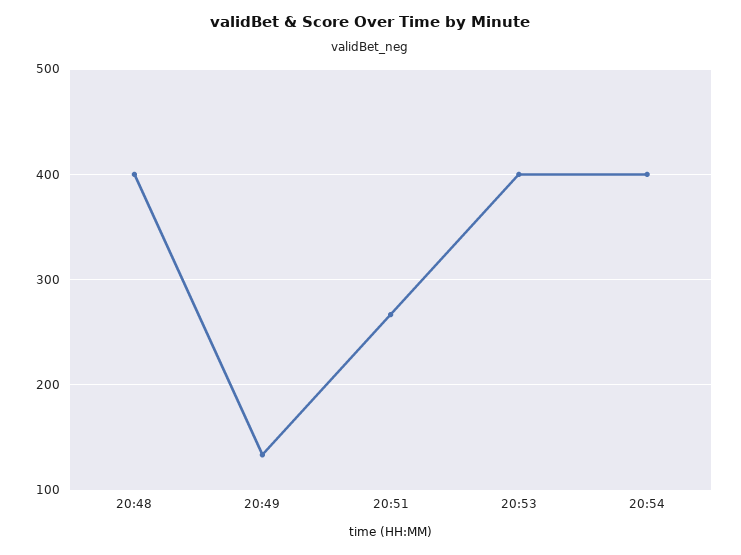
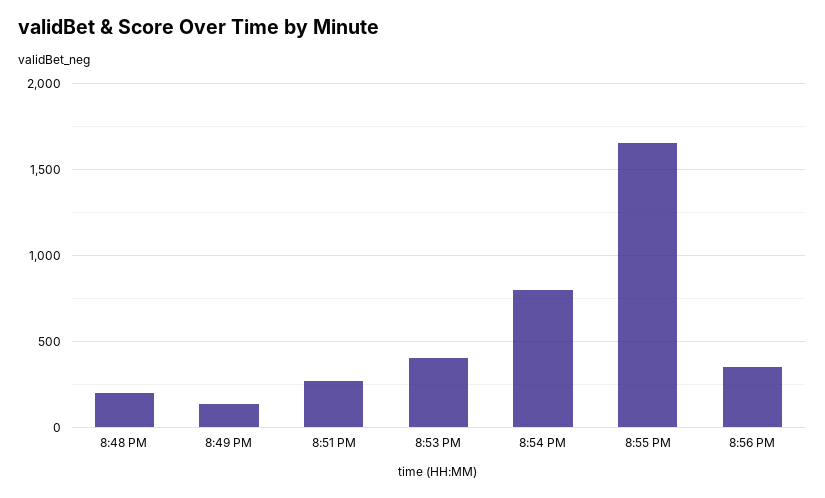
20:48: 400 -> 200
20:54: 400 -> 800
8:55 PM: none -> 1650
8:56 PM: none -> 350

